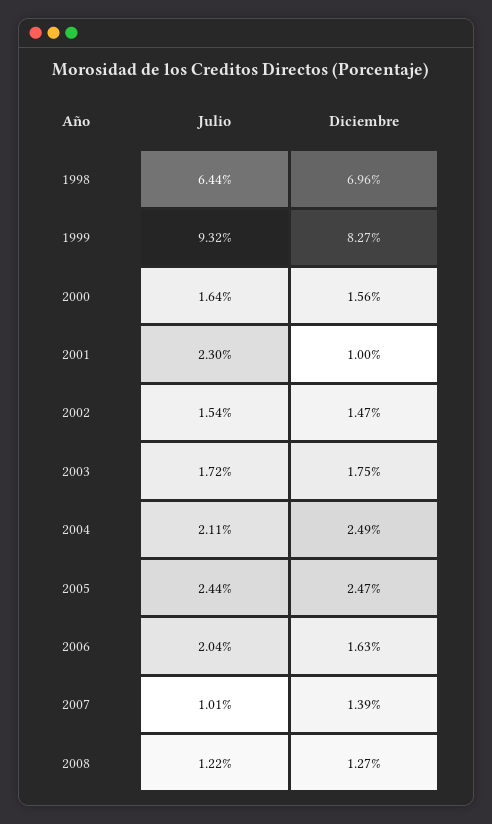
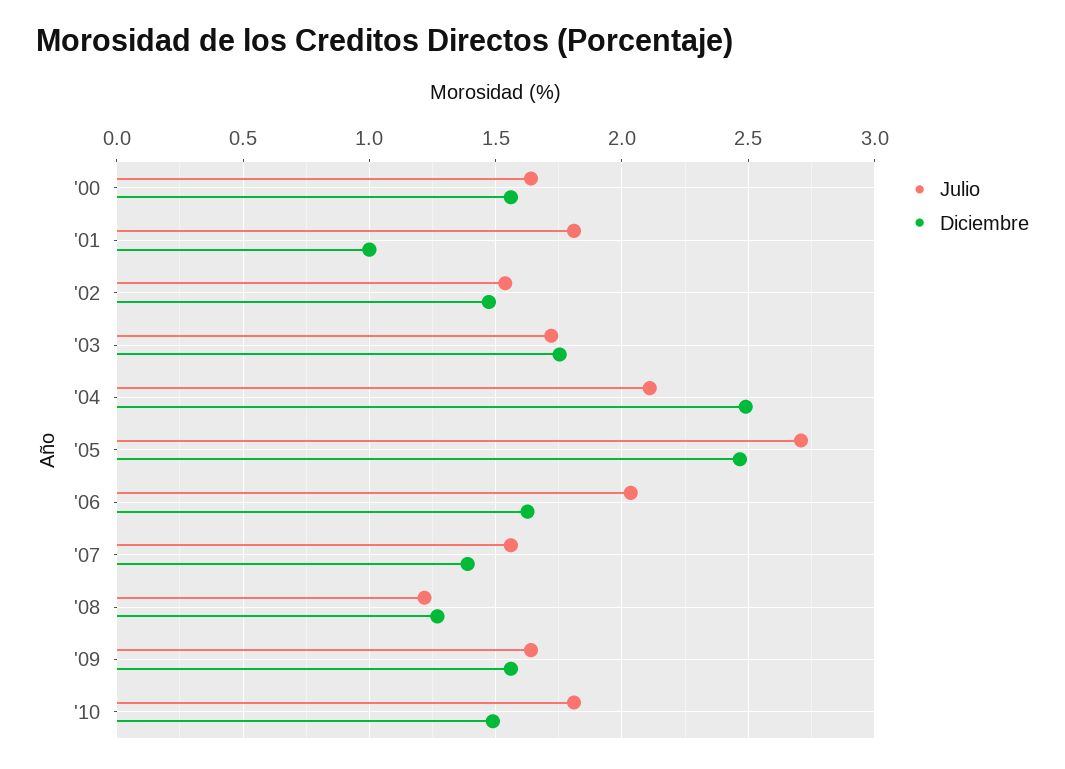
Julio, 1998: 6.44 -> none
Diciembre, 1998: 6.96 -> none
Julio, 1999: 9.32 -> none
Diciembre, 1999: 8.27 -> none
Julio, 2001: 2.3 -> 1.8
Julio, 2005: 2.44 -> 2.7
Julio, 2007: 1.01 -> 1.55
Julio, '09: none -> 1.65
Diciembre, '09: none -> 1.55
Julio, '10: none -> 1.8
Diciembre, '10: none -> 1.5

